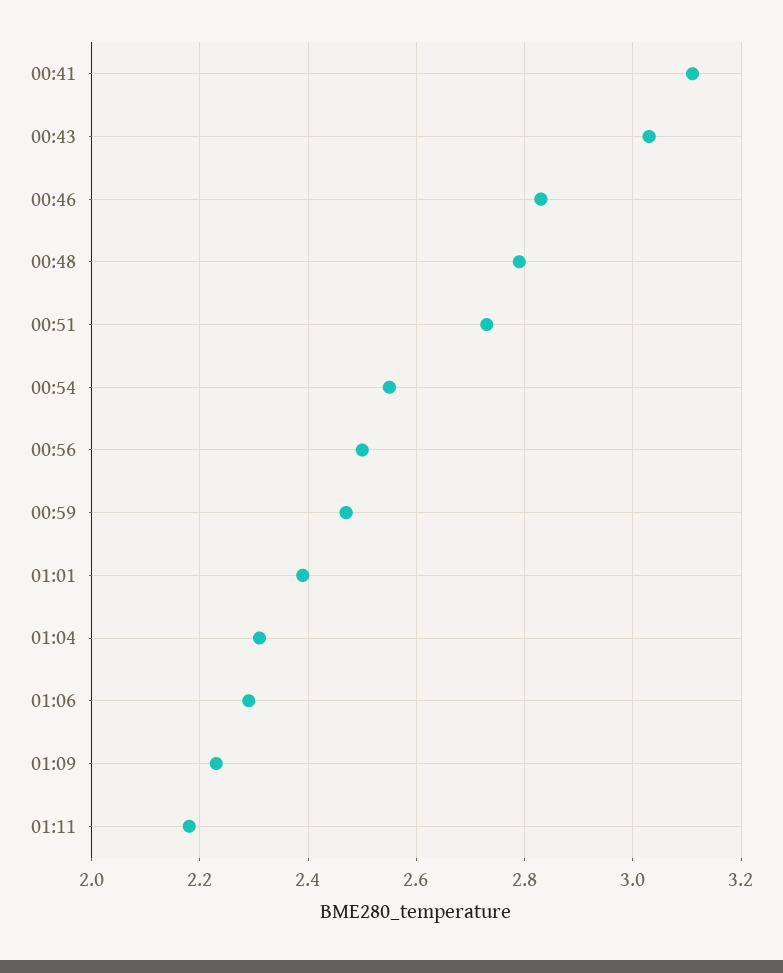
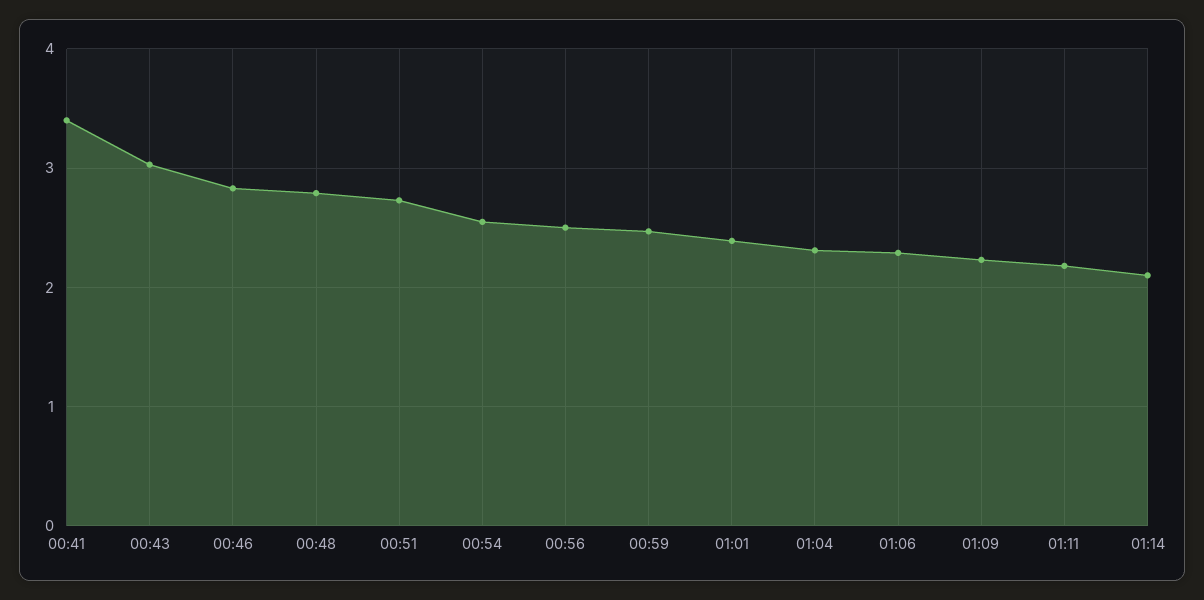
00:41: 3.1 -> 3.4
01:14: none -> 2.1

